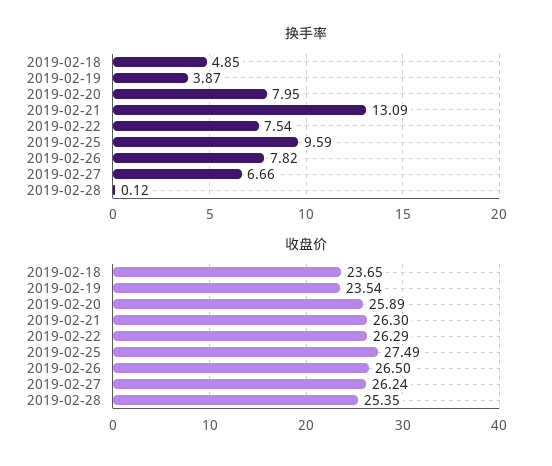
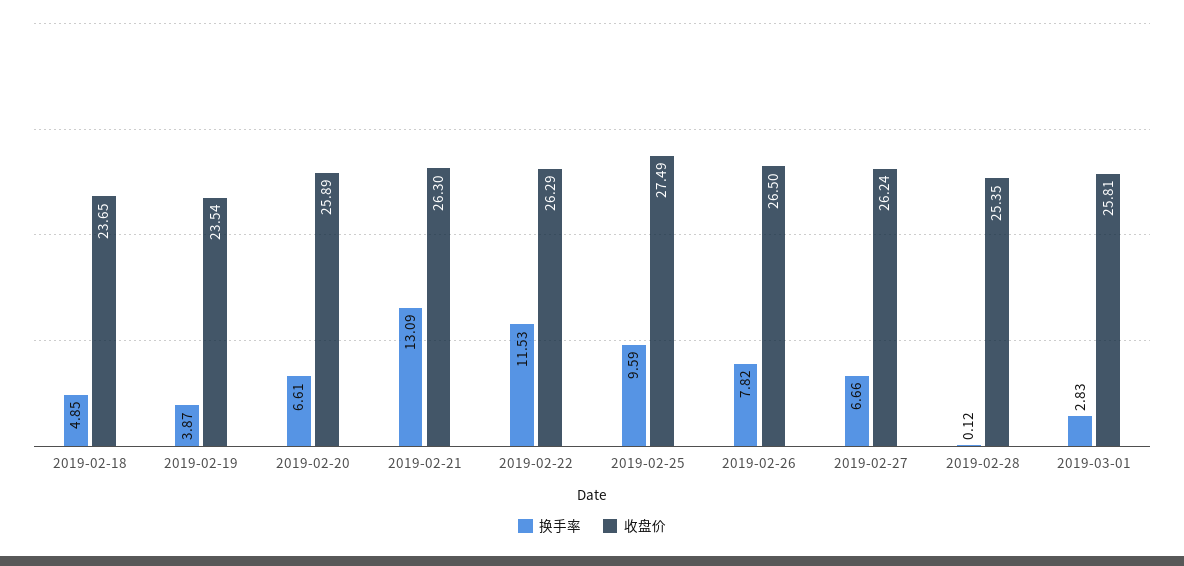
换手率, 2019-02-20: 7.95 -> 6.61
换手率, 2019-02-22: 7.54 -> 11.53
换手率, 2019-03-01: none -> 2.83
收盘价, 2019-03-01: none -> 25.81

